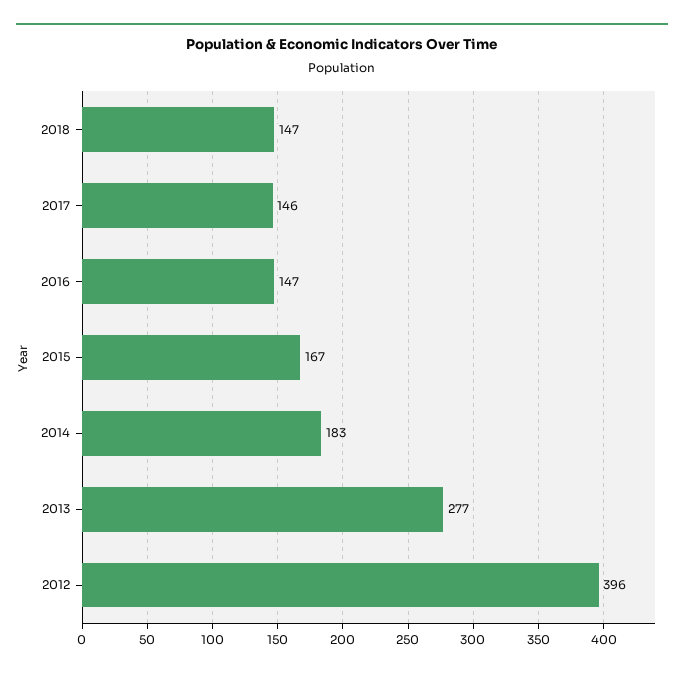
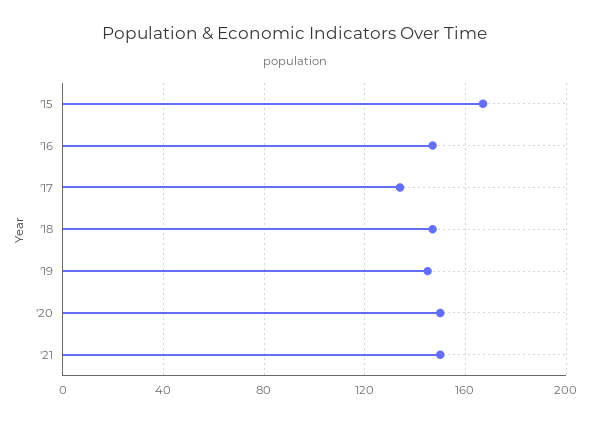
2017: 146 -> 135
2014: 183 -> none
2013: 277 -> none
2012: 396 -> none
'19: none -> 145
'20: none -> 150
'21: none -> 150

